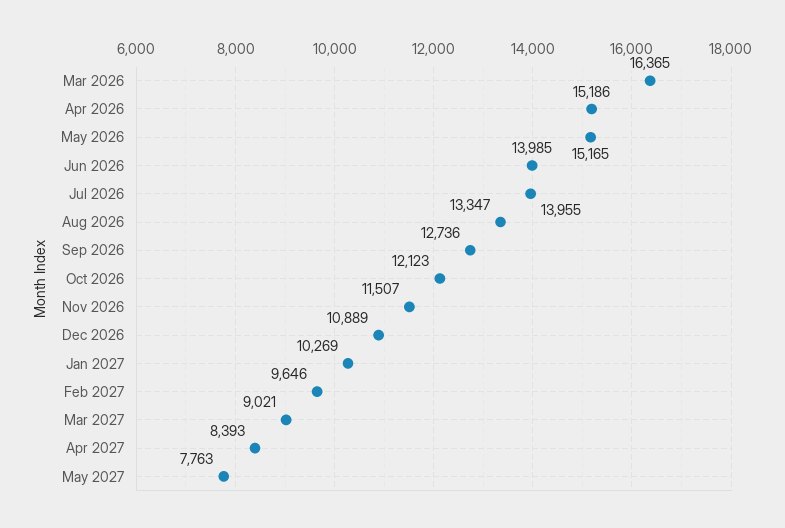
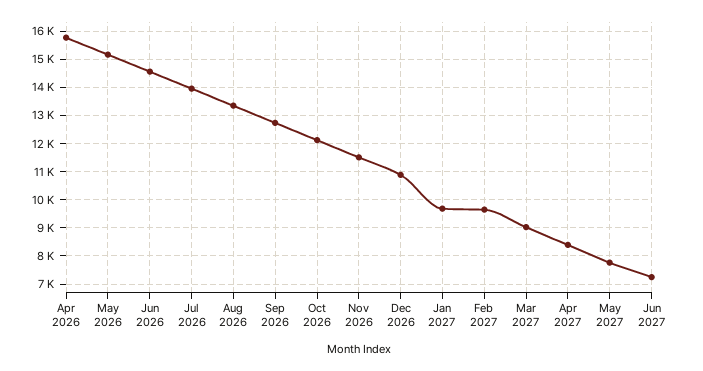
Mar 2026: 16365 -> none
Apr 2026: 15186 -> 15750
Jun 2026: 13985 -> 14500
Jan 2027: 10269 -> 9750
Jun 2027: none -> 7250

